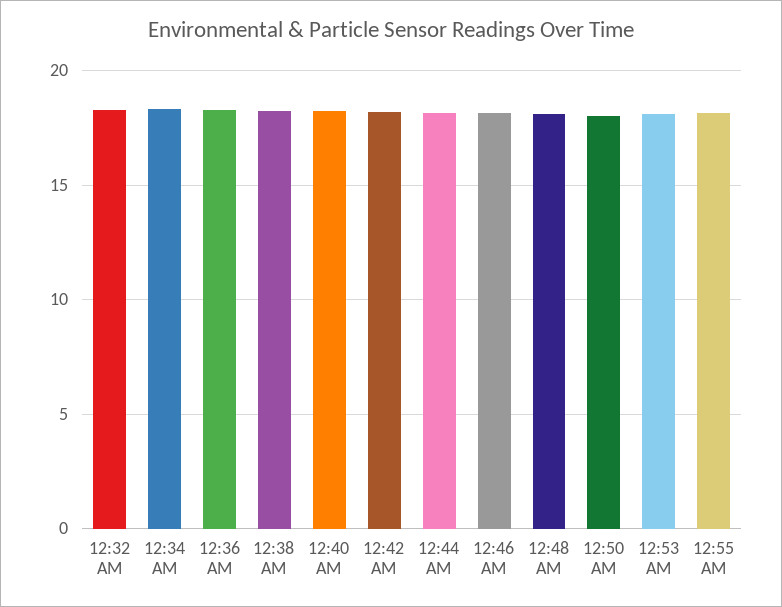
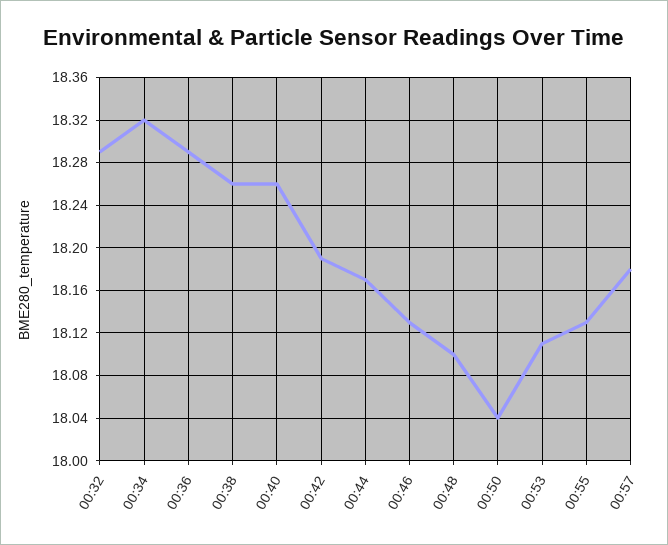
00:57: none -> 18.18

